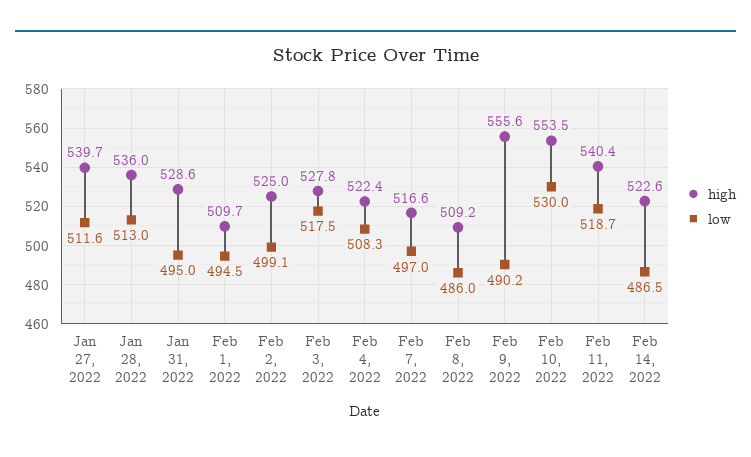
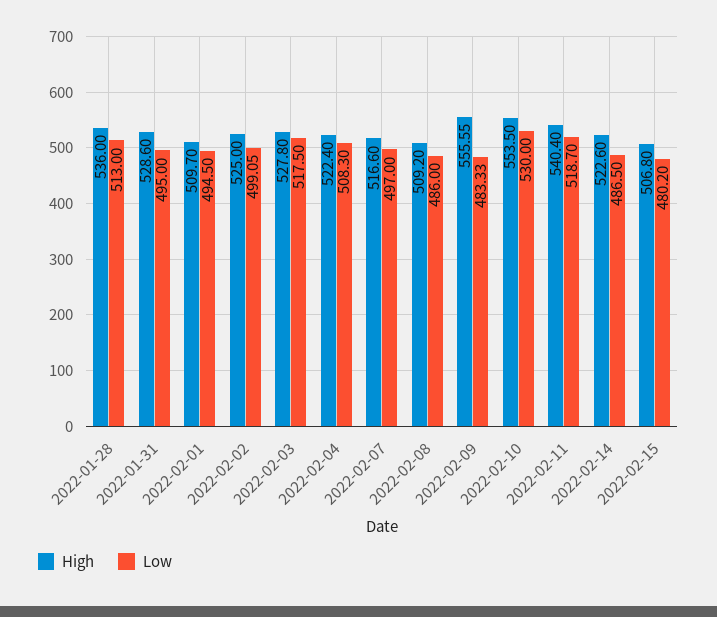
high, Jan 27, 2022: 539.7 -> none
low, Jan 27, 2022: 511.6 -> none
low, Feb 9, 2022: 490.2 -> 483.33
high, 2022-02-15: none -> 506.8
low, 2022-02-15: none -> 480.2

